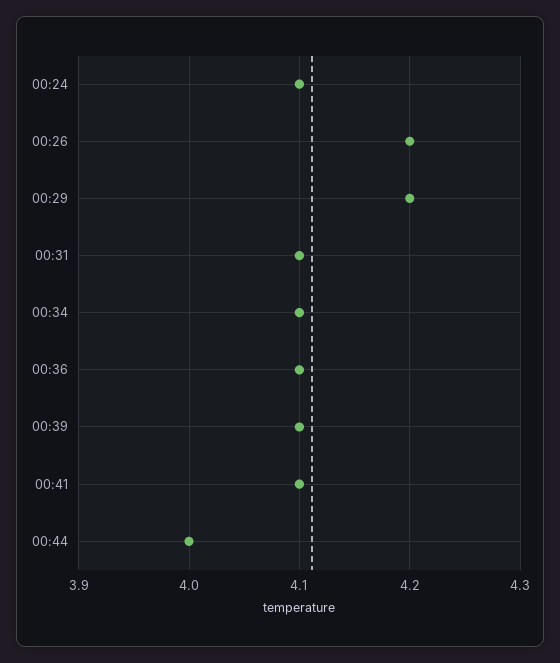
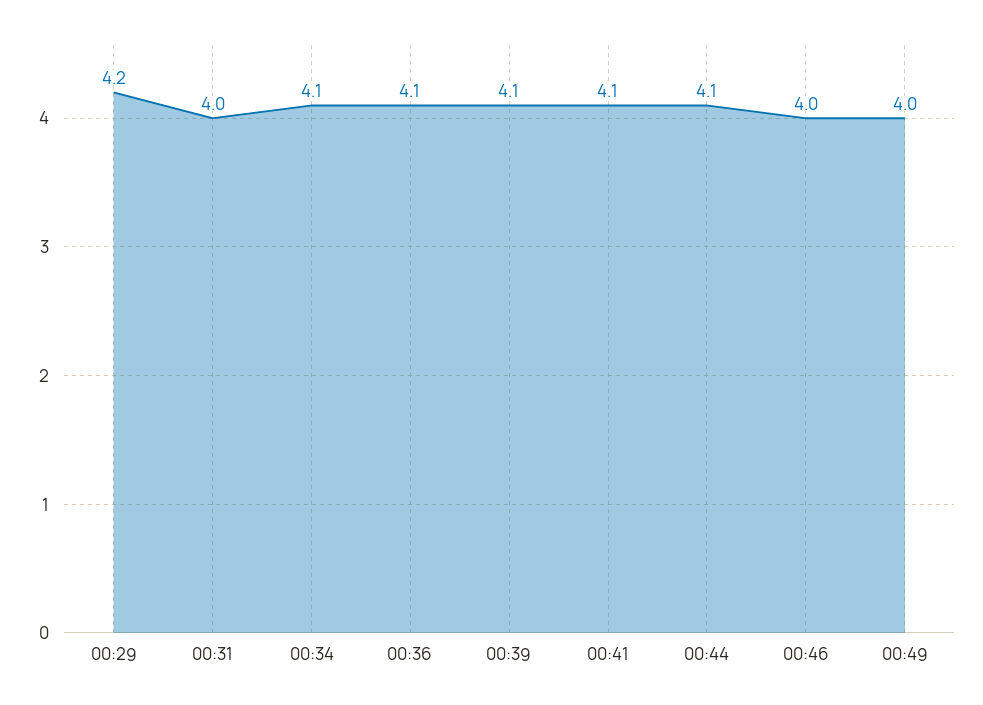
00:24: 4.1 -> none
00:26: 4.2 -> none
00:31: 4.1 -> 4
00:44: 4 -> 4.1
00:46: none -> 4
00:49: none -> 4

